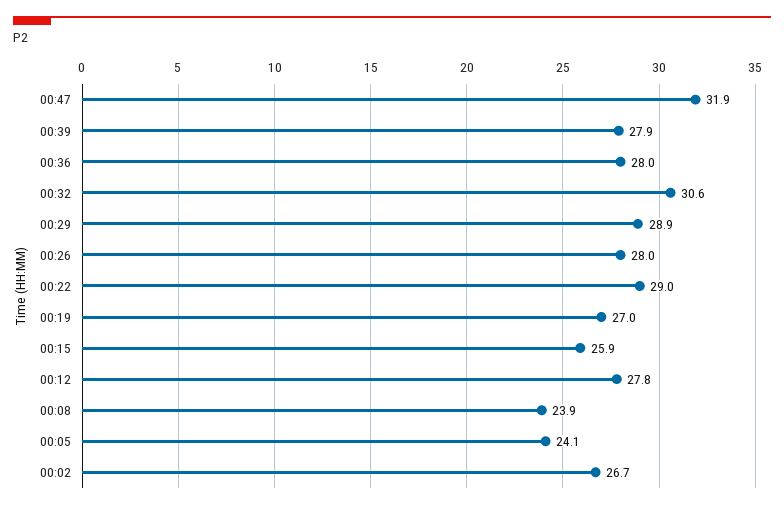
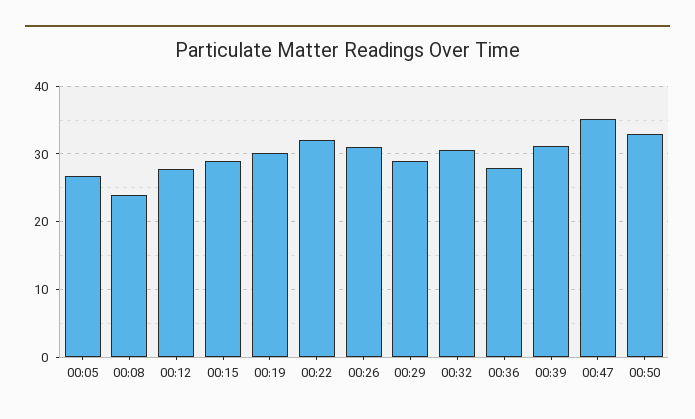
00:47: 31.9 -> 35
00:39: 27.9 -> 31
00:26: 28 -> 31
00:22: 29 -> 32
00:19: 27 -> 30
00:15: 25.9 -> 29
00:05: 24.1 -> 27
00:02: 26.7 -> none
00:50: none -> 33

